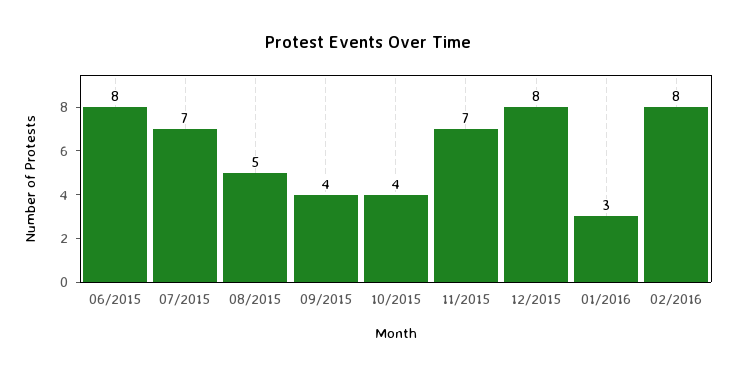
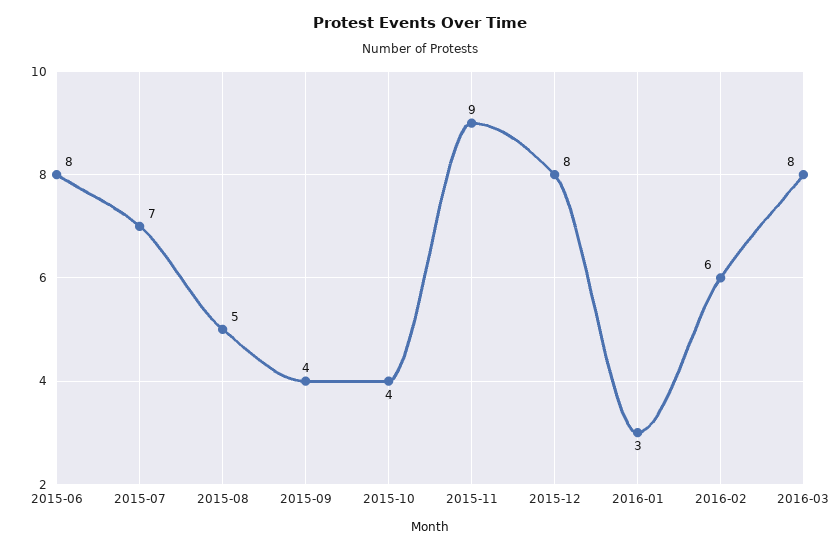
11/2015: 7 -> 9
02/2016: 8 -> 6
2016-03: none -> 8

